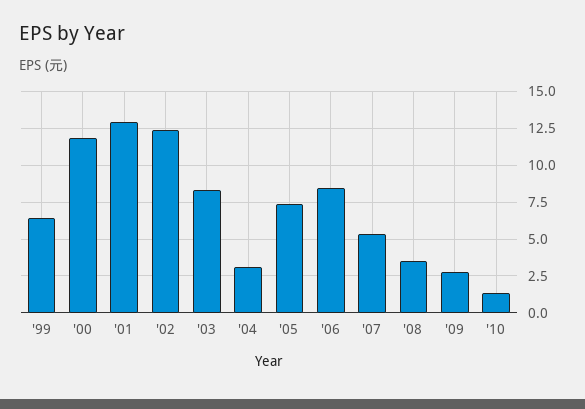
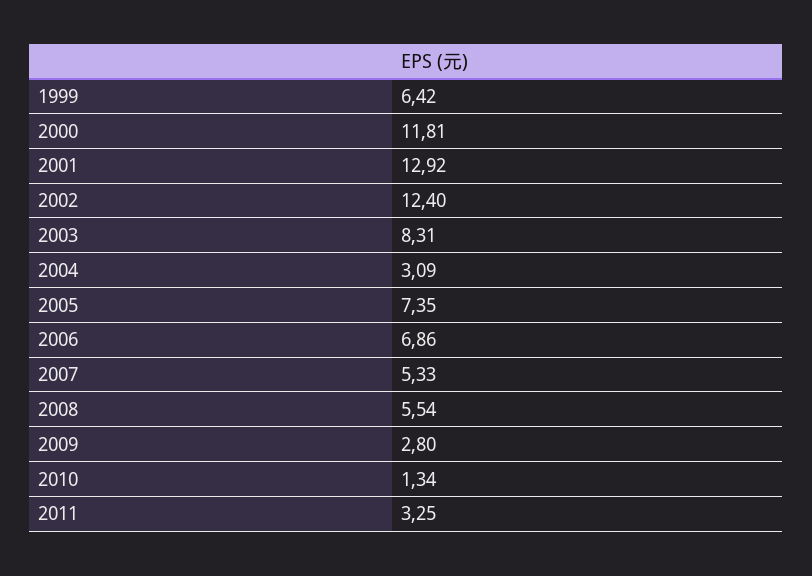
'06: 8.5 -> 6.86
'08: 3.5 -> 5.54
2011: none -> 3.25

